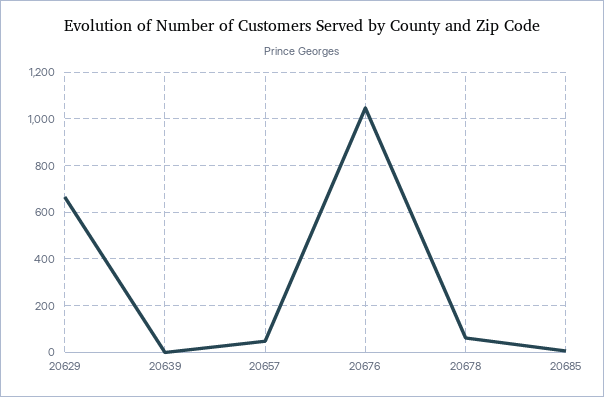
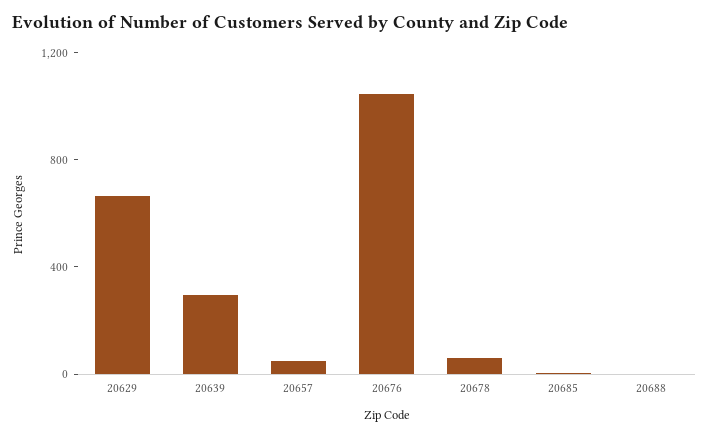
20639: 0 -> 300
20688: none -> 0

